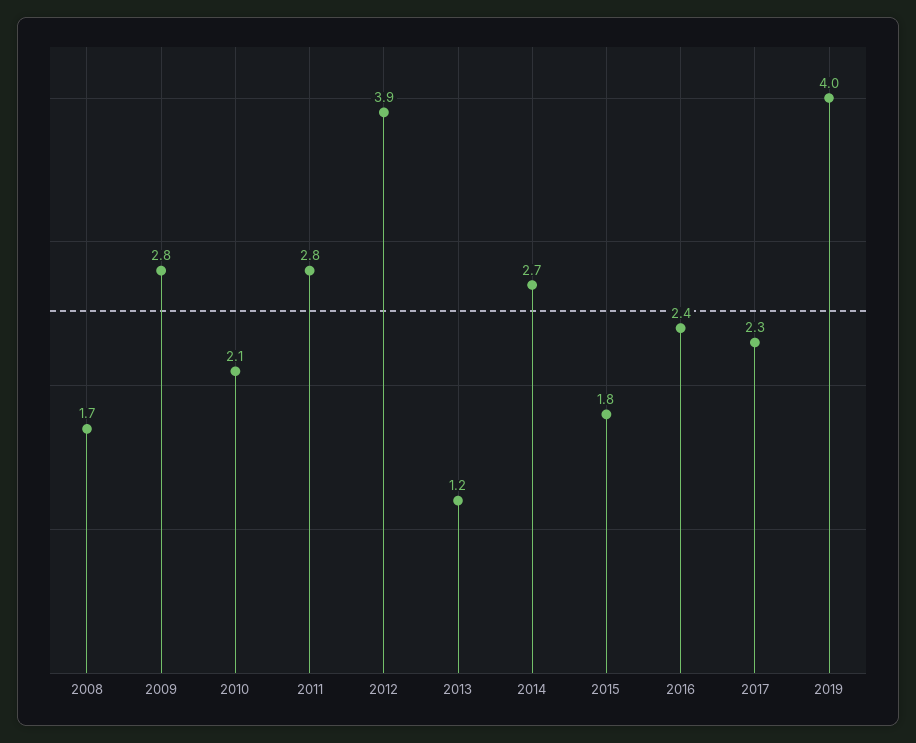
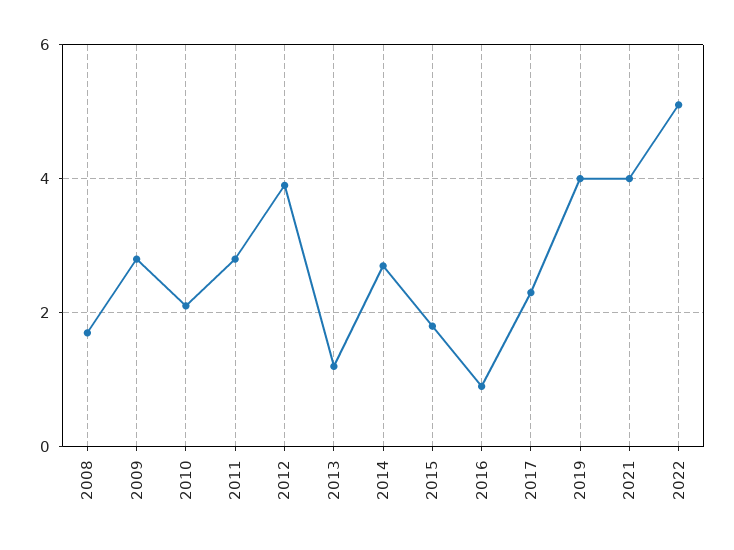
2016: 2.4 -> 1
2021: none -> 4
2022: none -> 5

